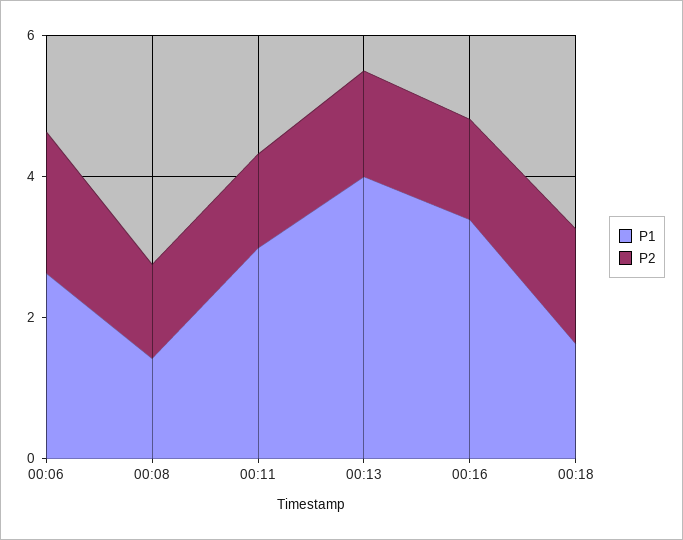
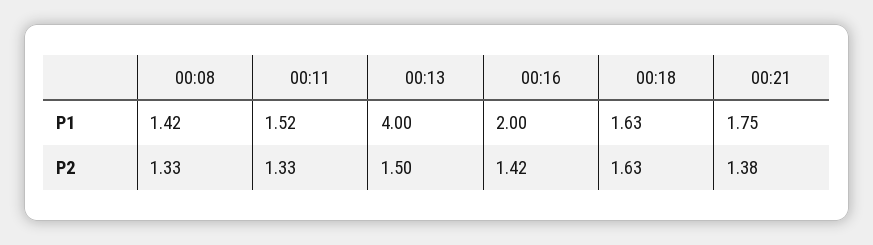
P1, 00:06: 2.5 -> none
P2, 00:06: 2 -> none
P1, 00:11: 3 -> 1.52
P1, 00:16: 3.5 -> 2
P1, 00:21: none -> 1.75
P2, 00:21: none -> 1.38

